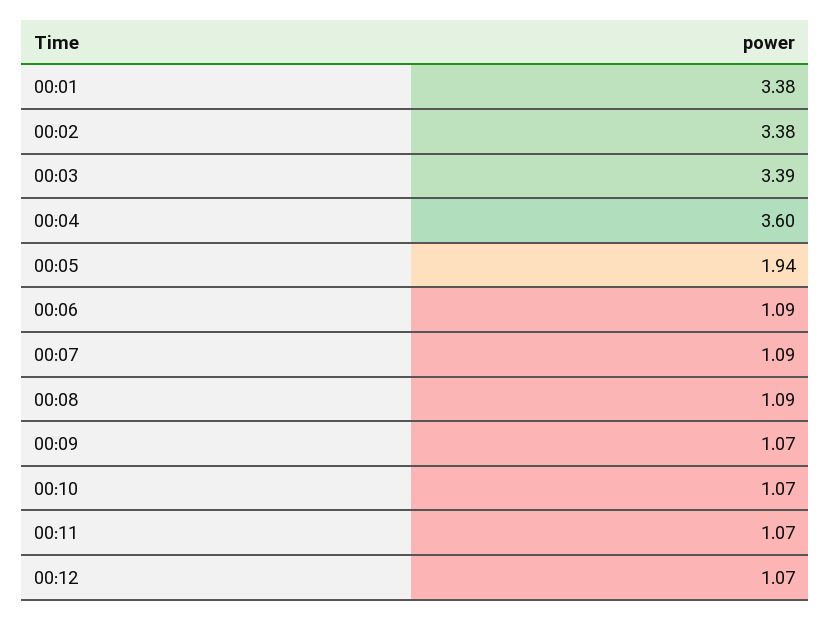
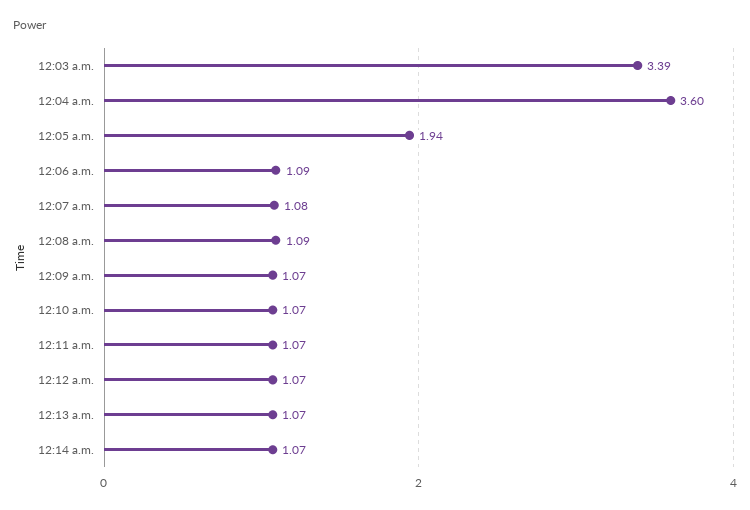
00:01: 3.38 -> none
00:02: 3.38 -> none
00:07: 1.09 -> 1.08
12:13 a.m.: none -> 1.07
12:14 a.m.: none -> 1.07

